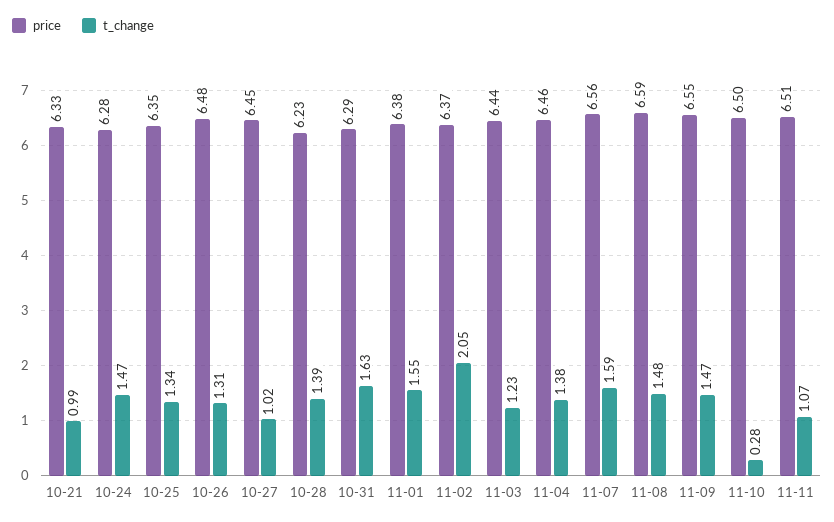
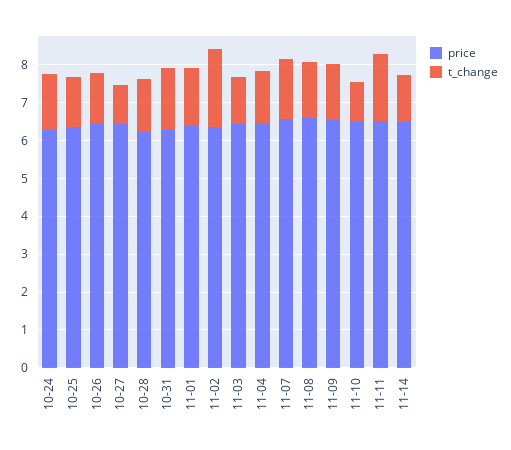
price, 10-21: 6.33 -> none
t_change, 10-21: 0.99 -> none
t_change, 11-10: 0.28 -> 1
t_change, 11-11: 1.07 -> 1.75
price, 11-14: none -> 6.5
t_change, 11-14: none -> 1.25

